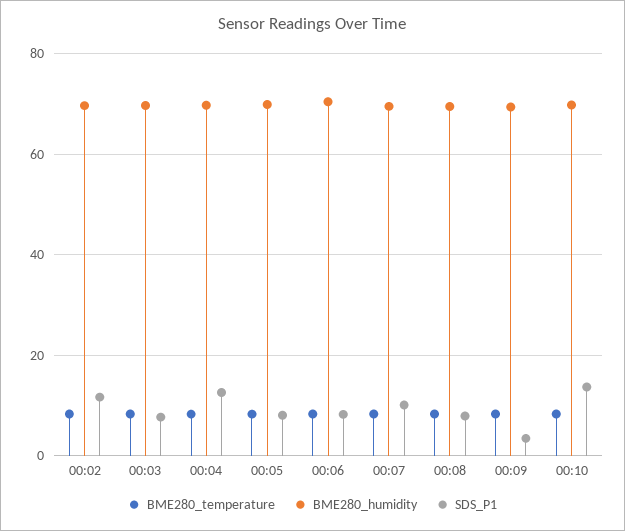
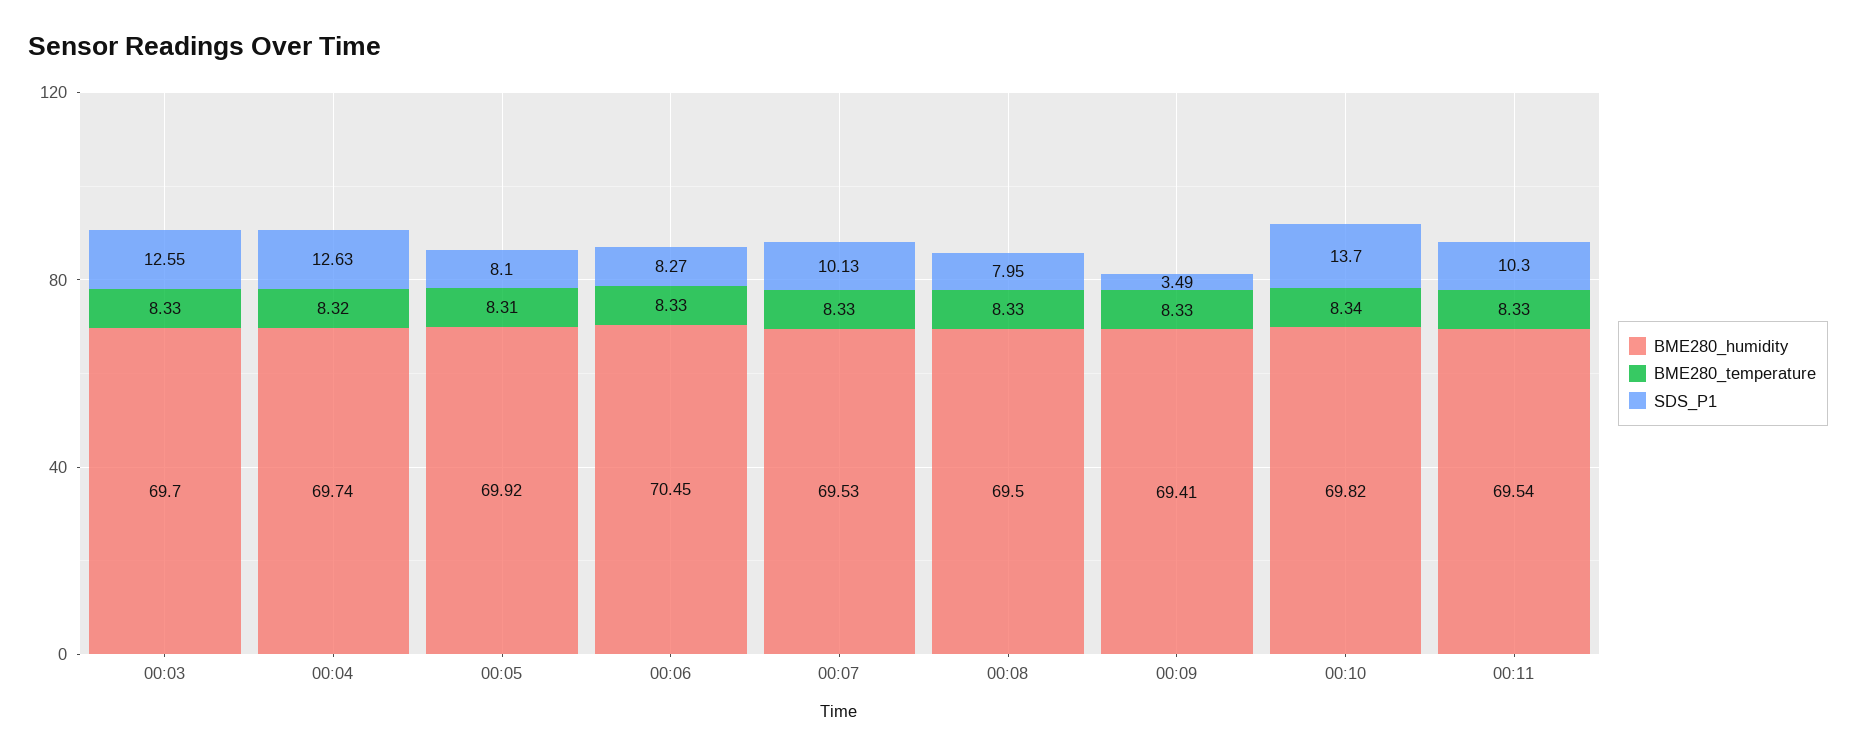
BME280_temperature, 00:02: 8 -> none
BME280_humidity, 00:02: 70 -> none
SDS_P1, 00:02: 12 -> none
SDS_P1, 00:03: 8 -> 12.55
BME280_humidity, 00:11: none -> 69.54
BME280_temperature, 00:11: none -> 8.33
SDS_P1, 00:11: none -> 10.3

